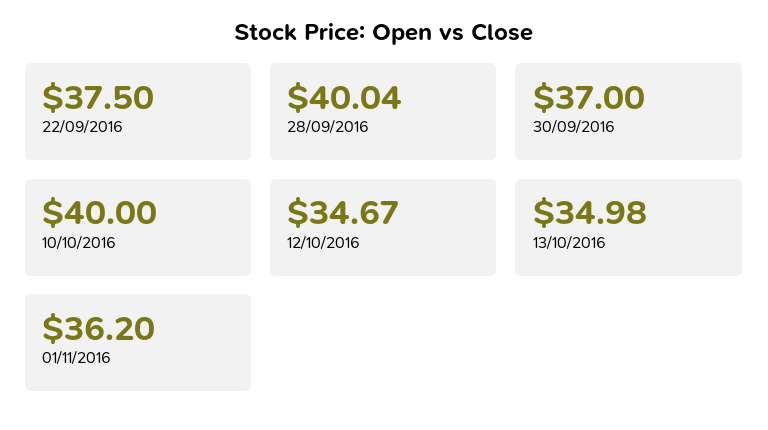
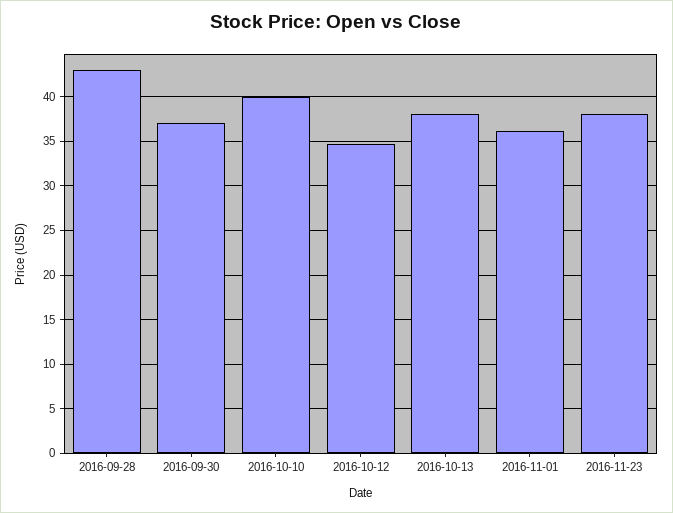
22/09/2016: 37.5 -> none
28/09/2016: 40.04 -> 43
13/10/2016: 34.98 -> 38
2016-11-23: none -> 38

